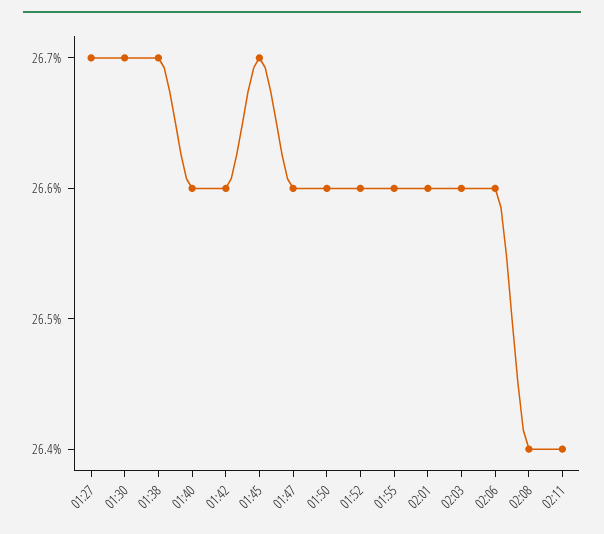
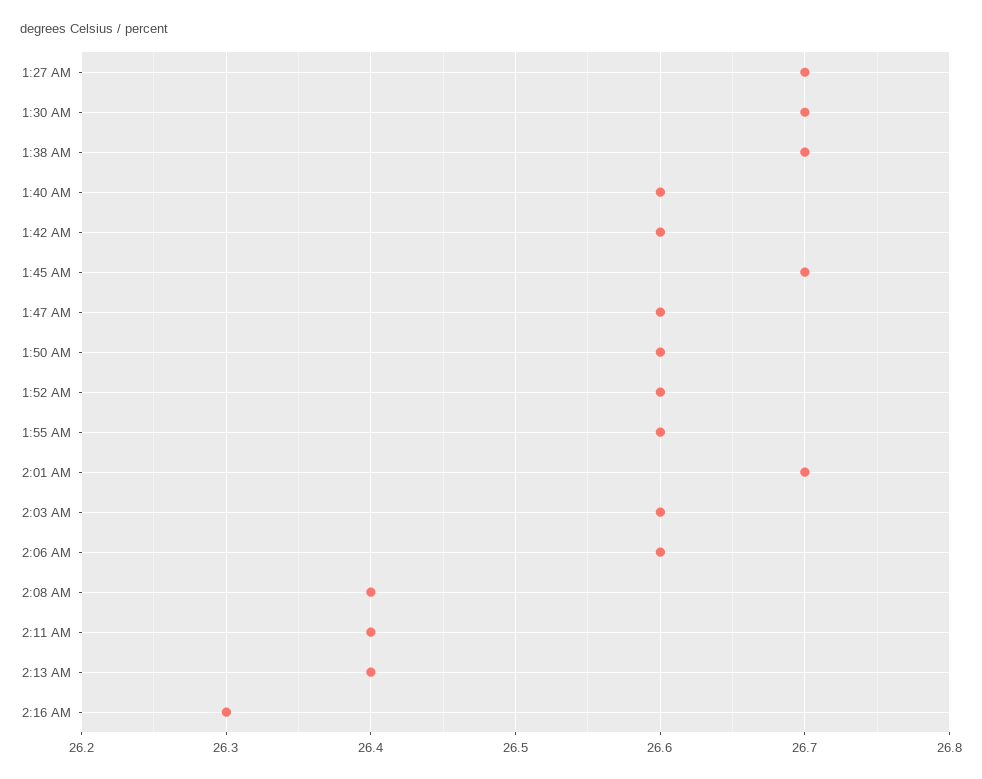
02:01: 26.6 -> 26.7
2:13 AM: none -> 26.4
2:16 AM: none -> 26.3

